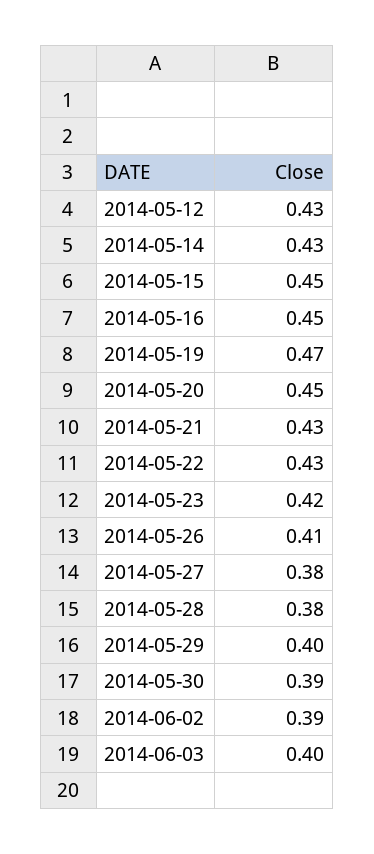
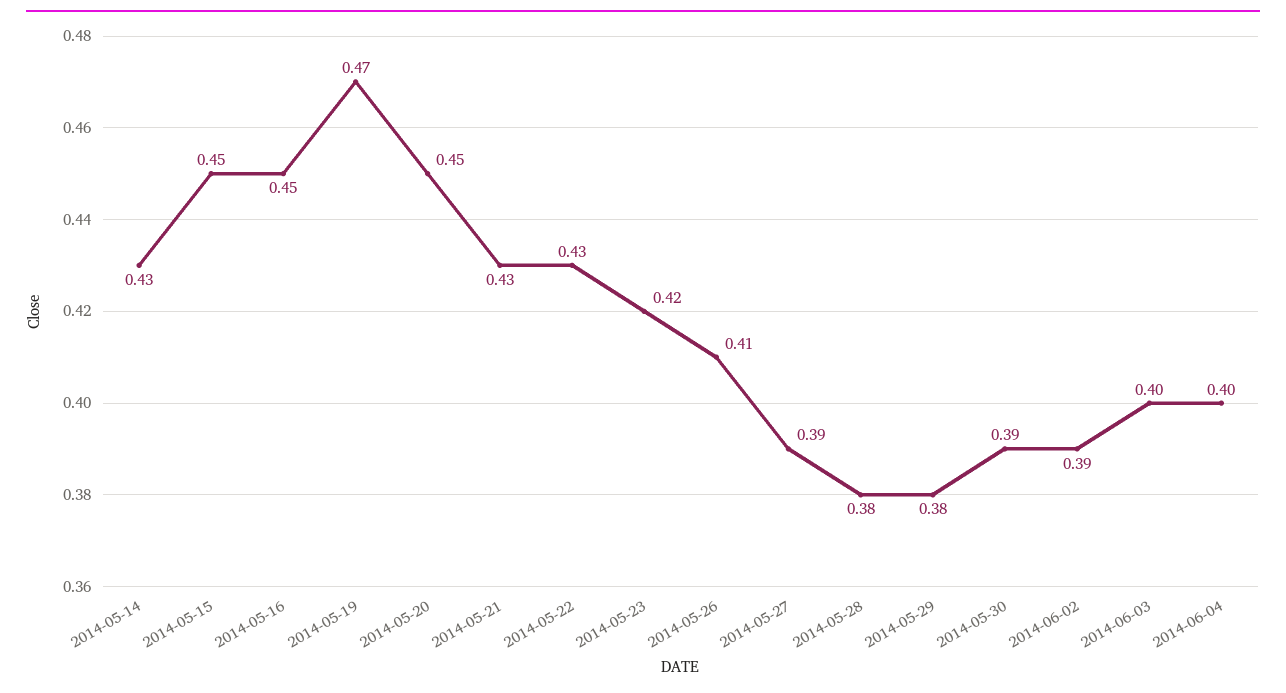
2014-05-12: 0.43 -> none
2014-05-27: 0.38 -> 0.39
2014-05-29: 0.4 -> 0.38
2014-06-04: none -> 0.4

